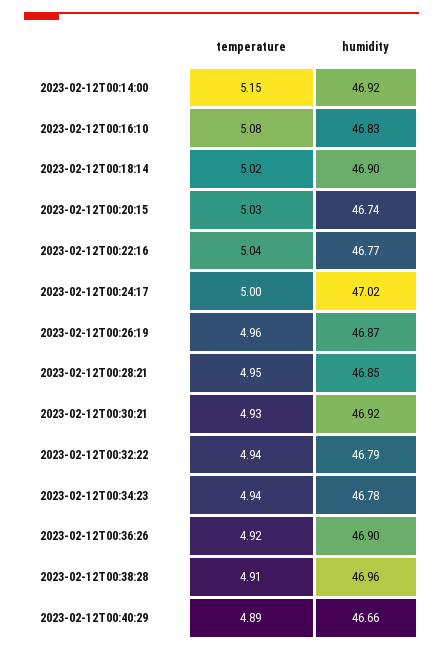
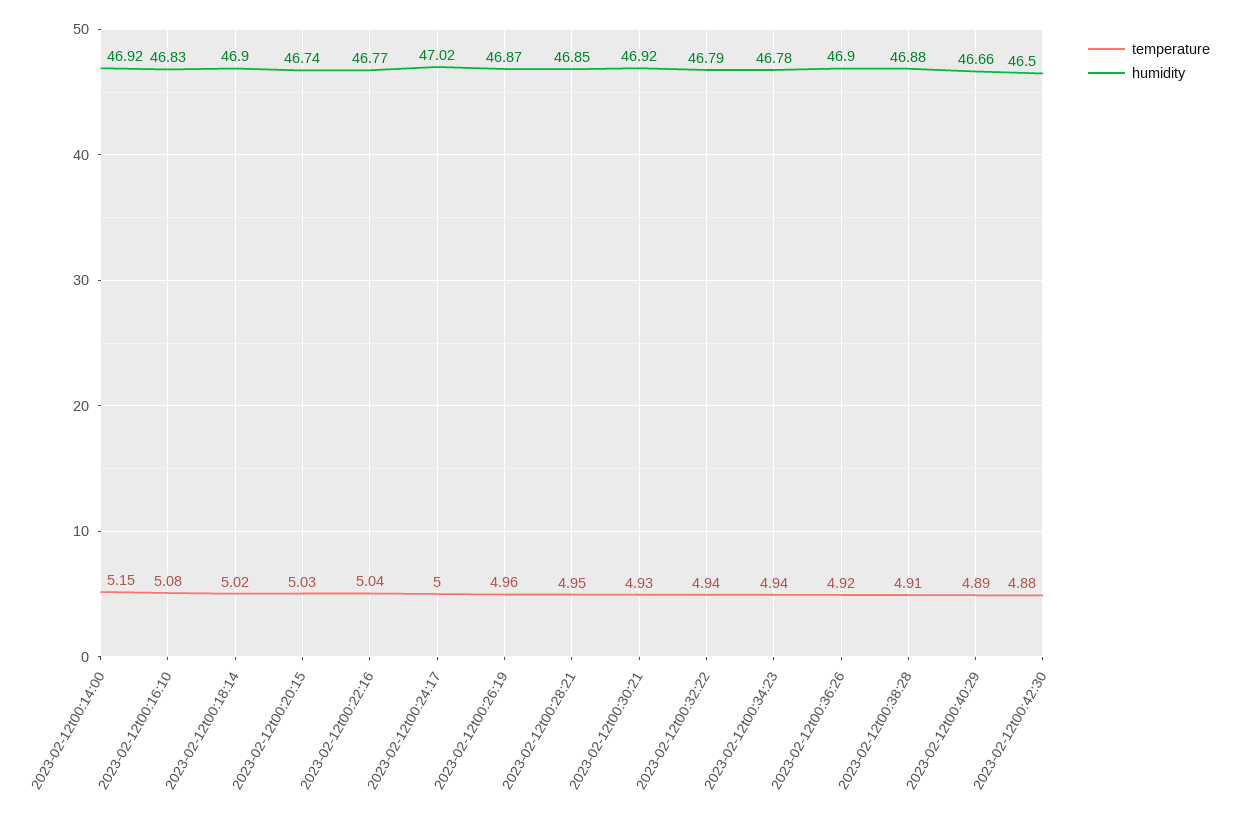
humidity, 2023-02-12T00:38:28: 46.96 -> 46.88
temperature, 2023-02-12t00:42:30: none -> 4.88
humidity, 2023-02-12t00:42:30: none -> 46.5

